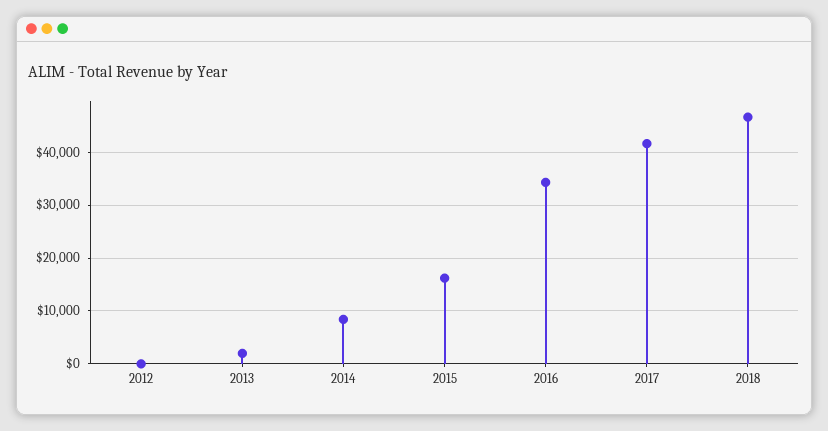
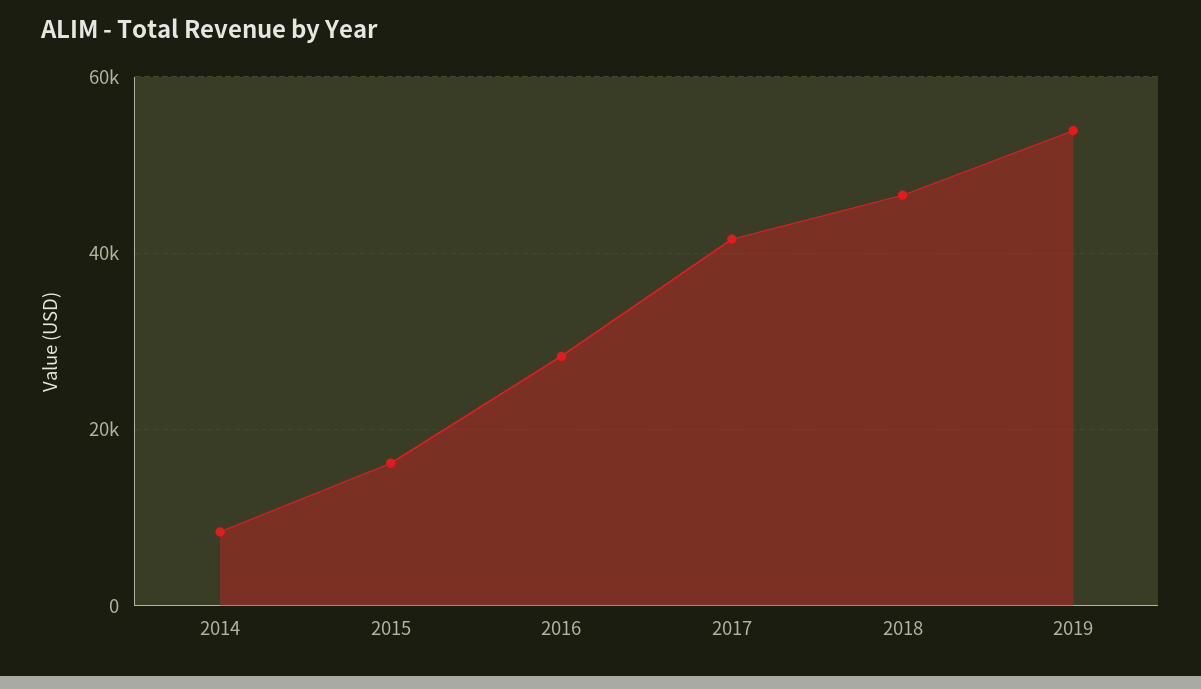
2012: 0 -> none
2013: 2000 -> none
2016: 34000 -> 28000
2019: none -> 54000

